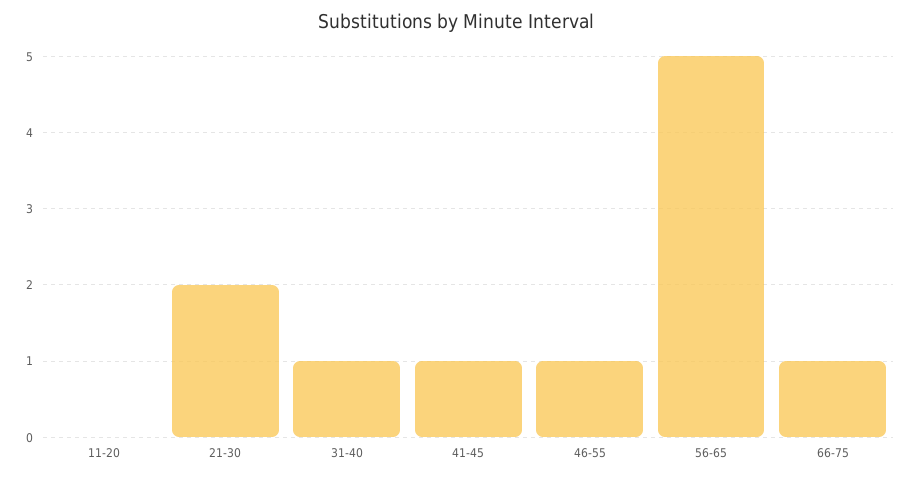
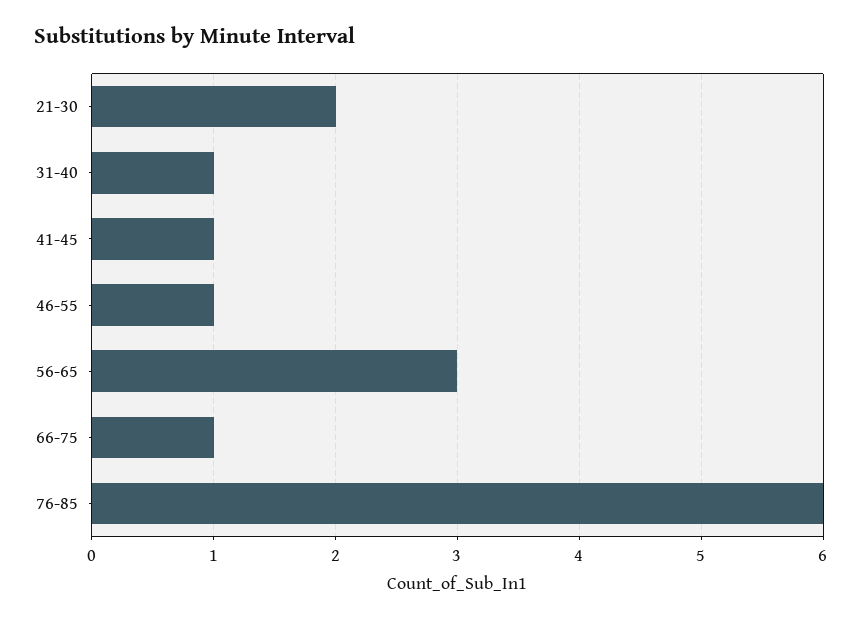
11-20: 0 -> none
56-65: 5 -> 3
76-85: none -> 6

